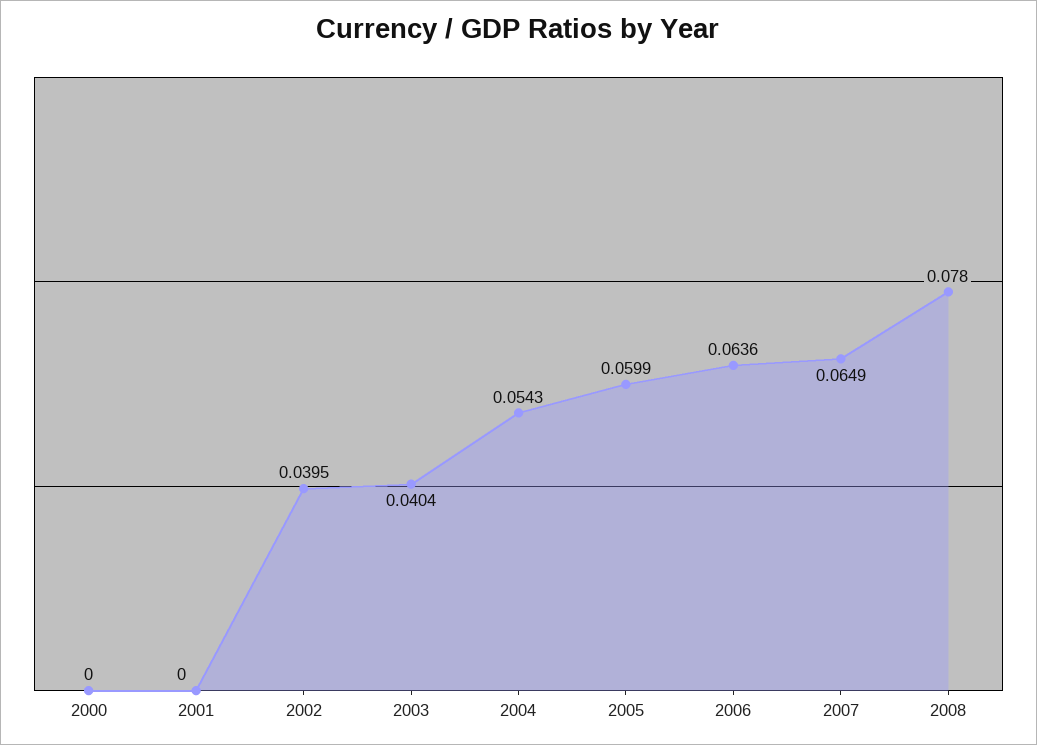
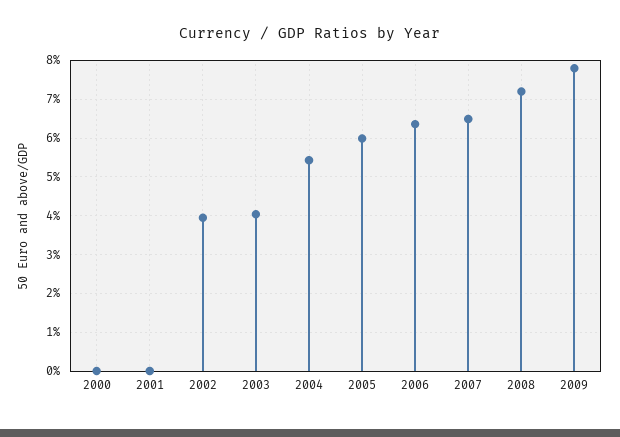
2008: 0.078 -> 0.072
2009: none -> 0.078

